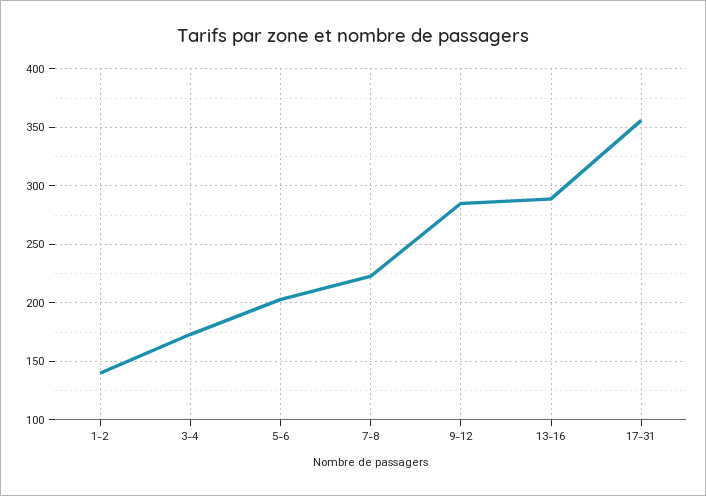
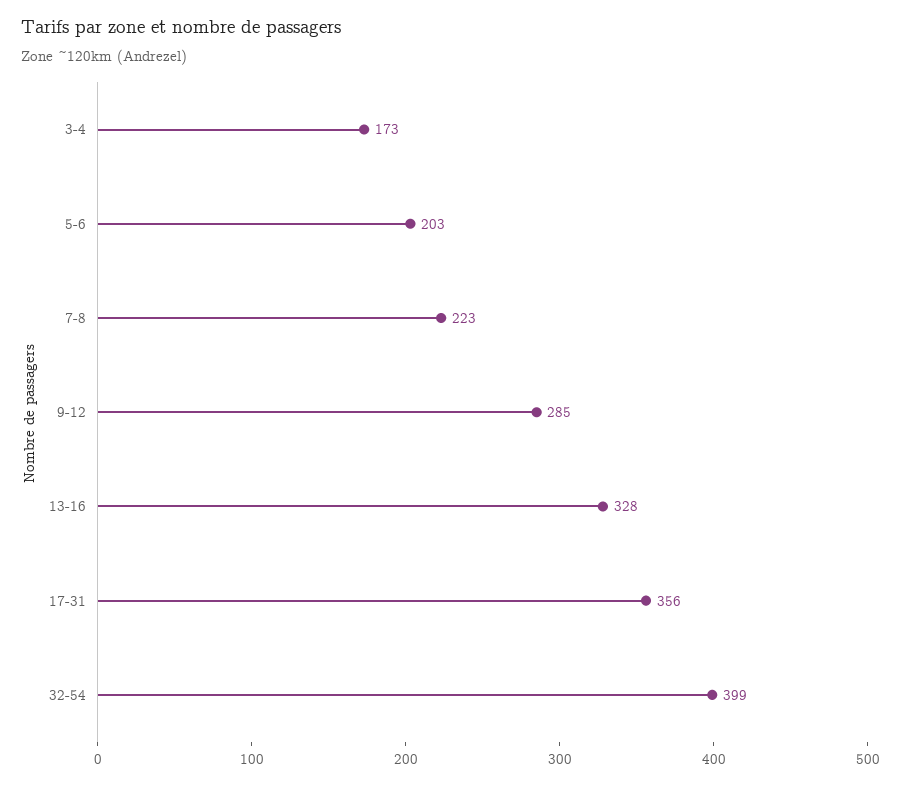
1-2: 140 -> none
13-16: 290 -> 328
32-54: none -> 399

